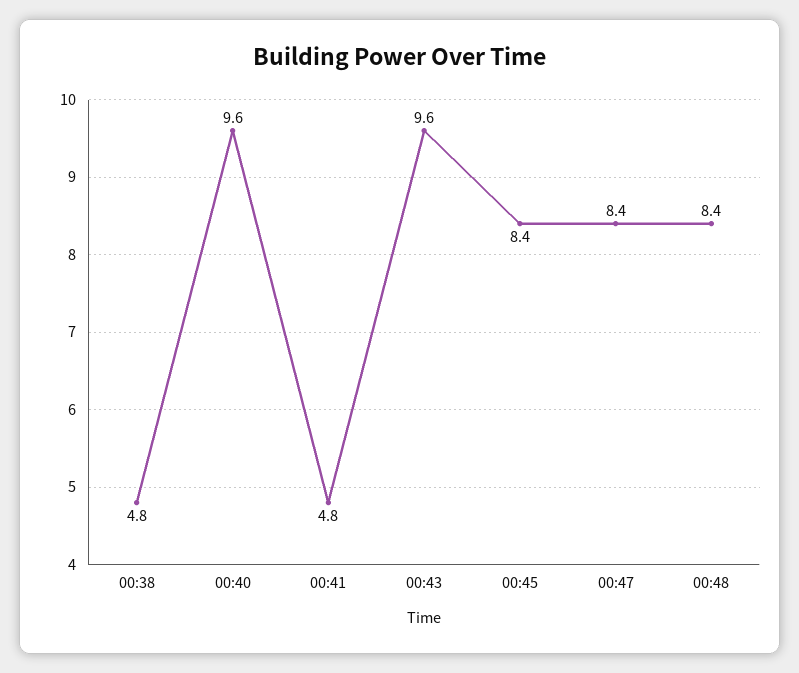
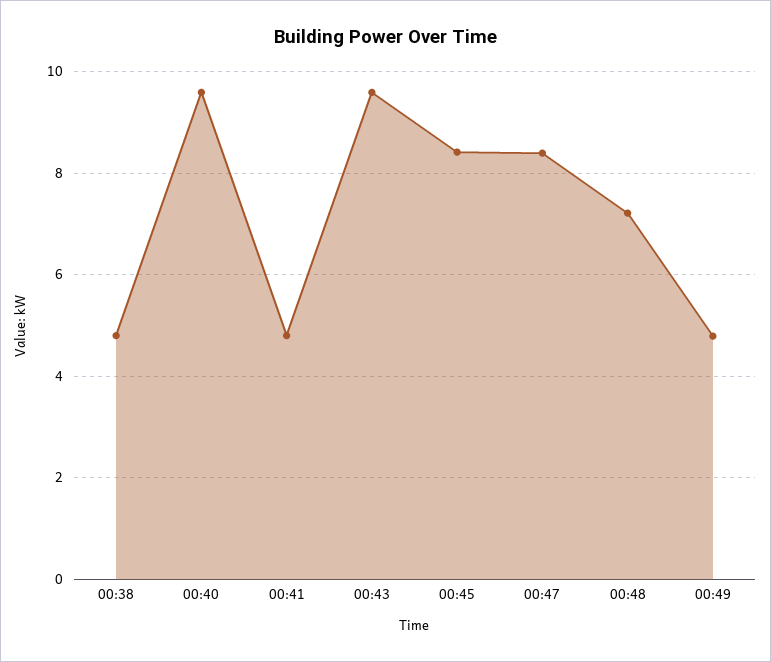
00:48: 8.4 -> 7.2
00:49: none -> 4.8

